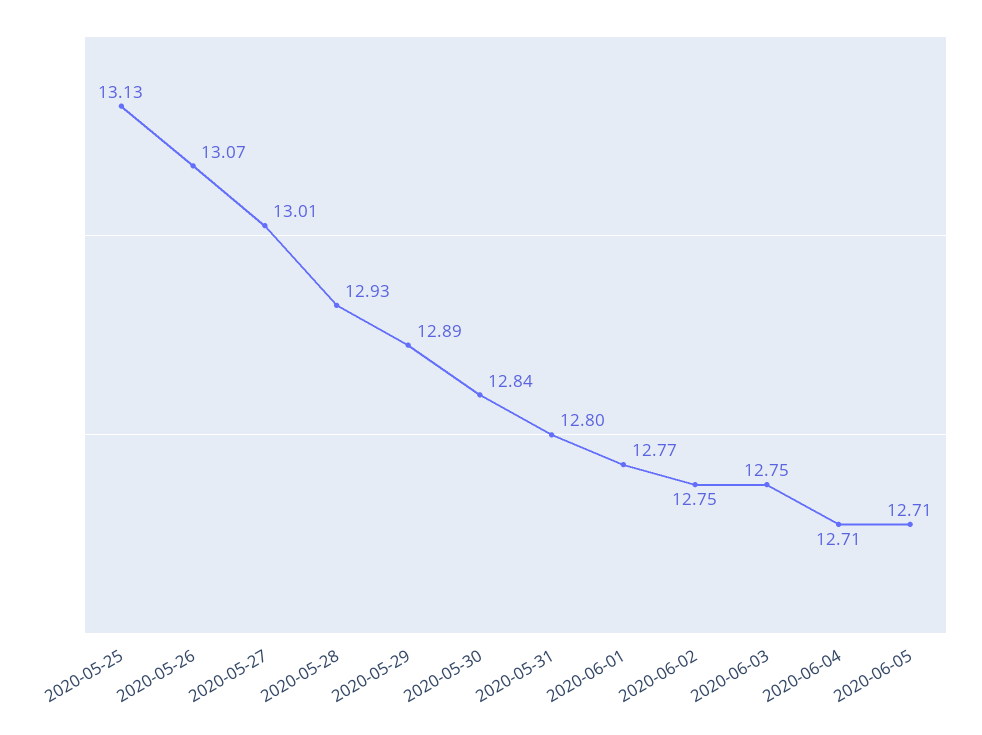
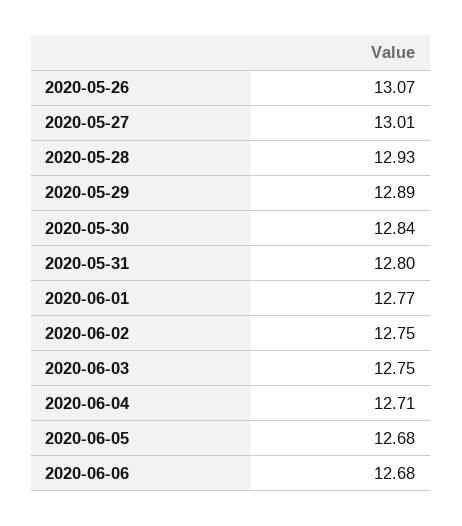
2020-05-25: 13.13 -> none
2020-06-05: 12.71 -> 12.68
2020-06-06: none -> 12.68

